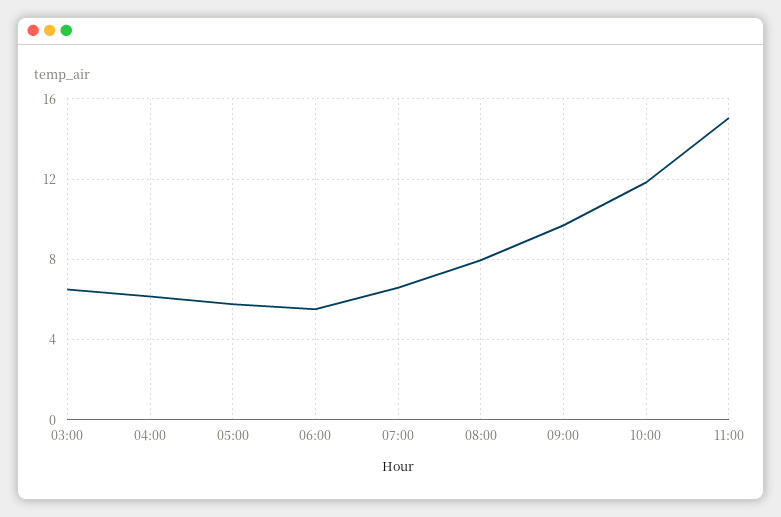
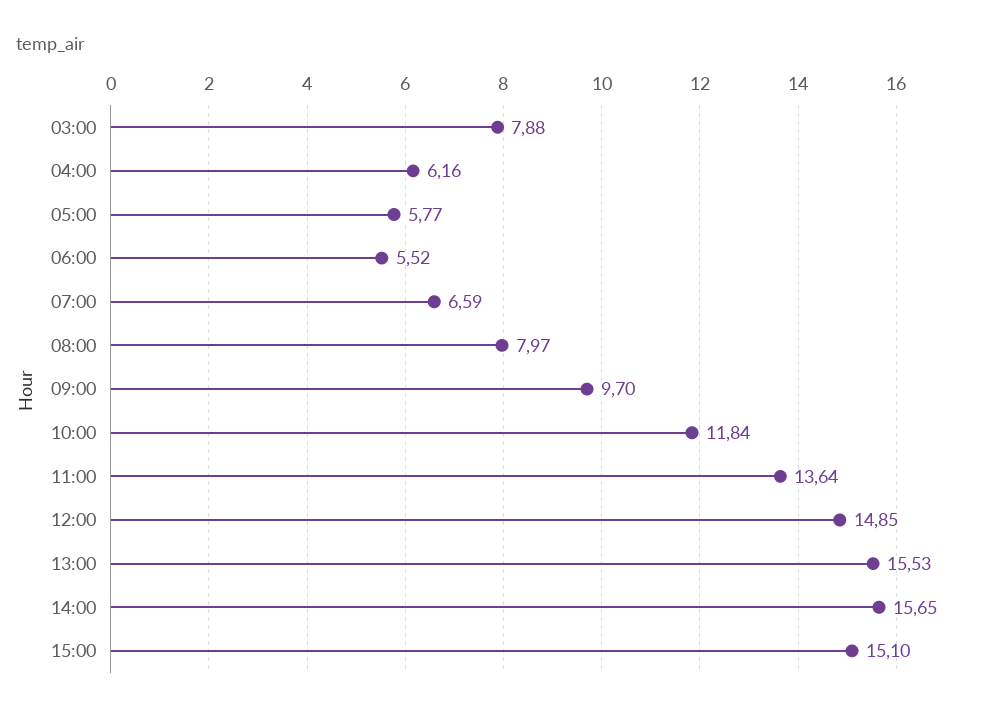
03:00: 6.5 -> 7.88
11:00: 15 -> 13.64
12:00: none -> 14.85
13:00: none -> 15.53
14:00: none -> 15.65
15:00: none -> 15.1

